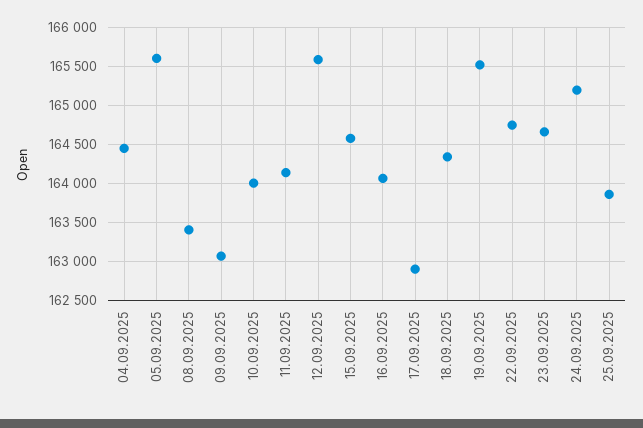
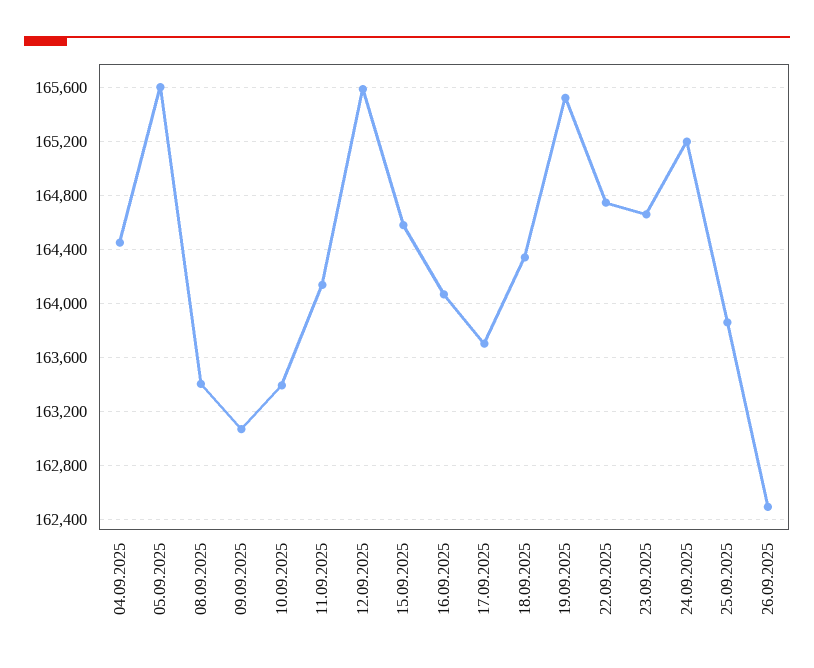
10.09.2025: 164000 -> 163400
17.09.2025: 162900 -> 163700
26.09.2025: none -> 162500

